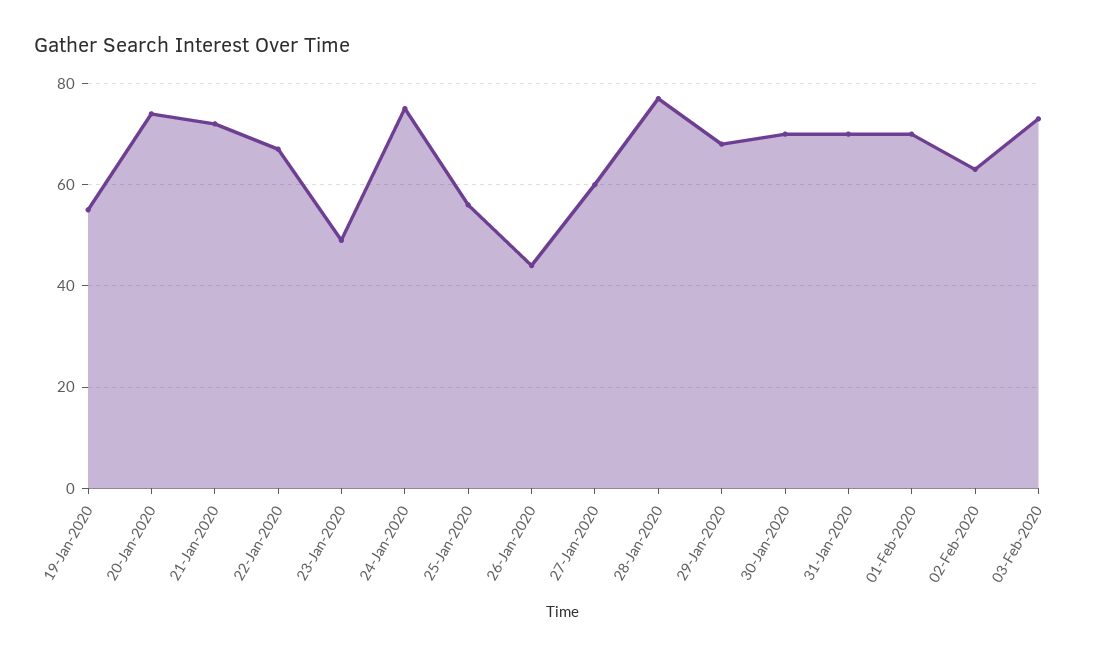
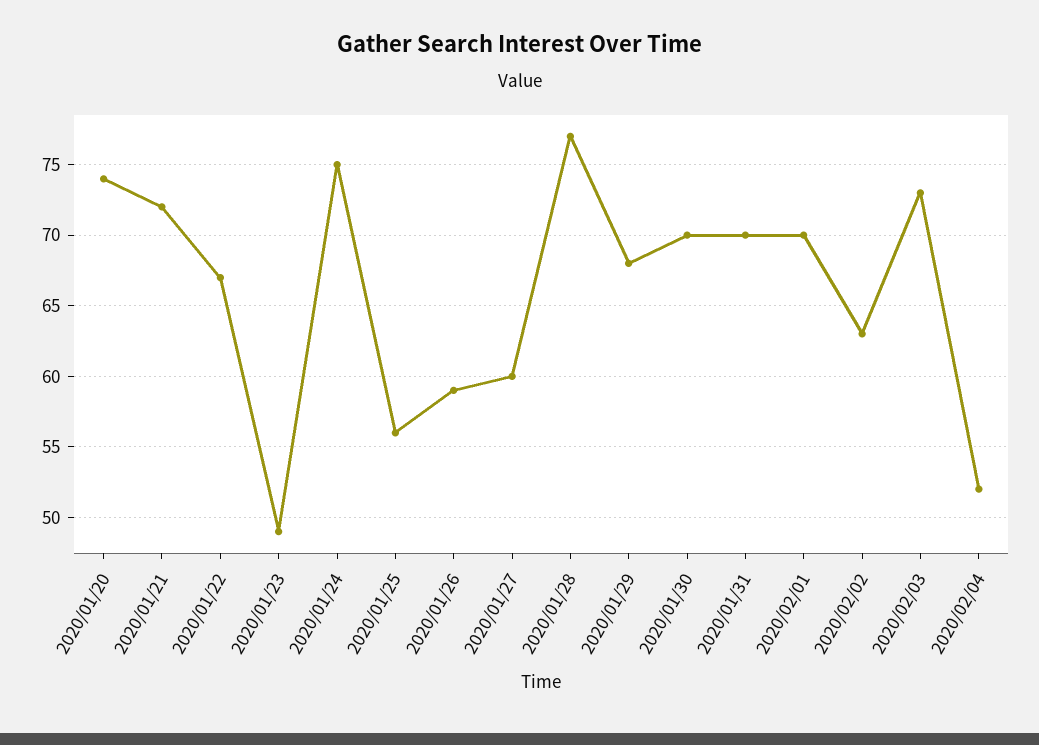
19-Jan-2020: 55 -> none
26-Jan-2020: 45 -> 59
2020/02/04: none -> 52

